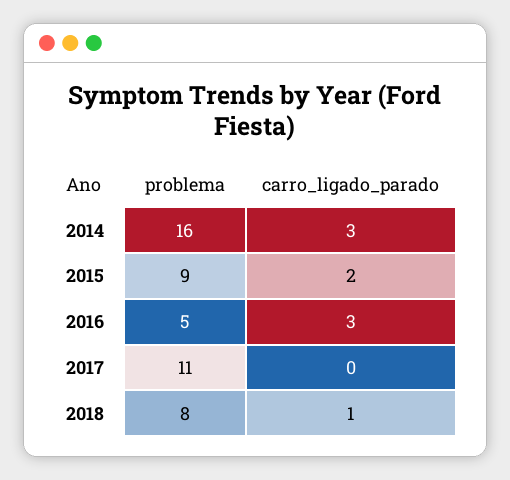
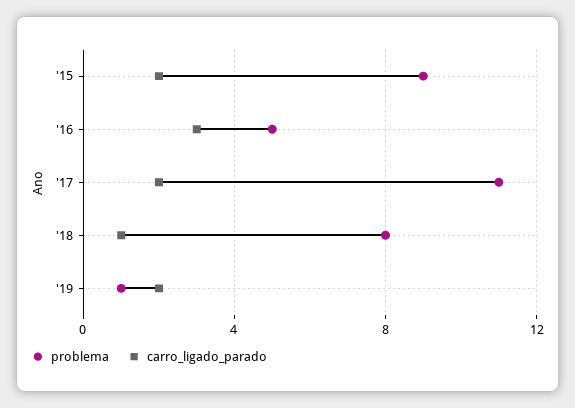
problema, 2014: 16 -> none
carro_ligado_parado, 2014: 3 -> none
carro_ligado_parado, 2017: 0 -> 2
problema, '19: none -> 1
carro_ligado_parado, '19: none -> 2

